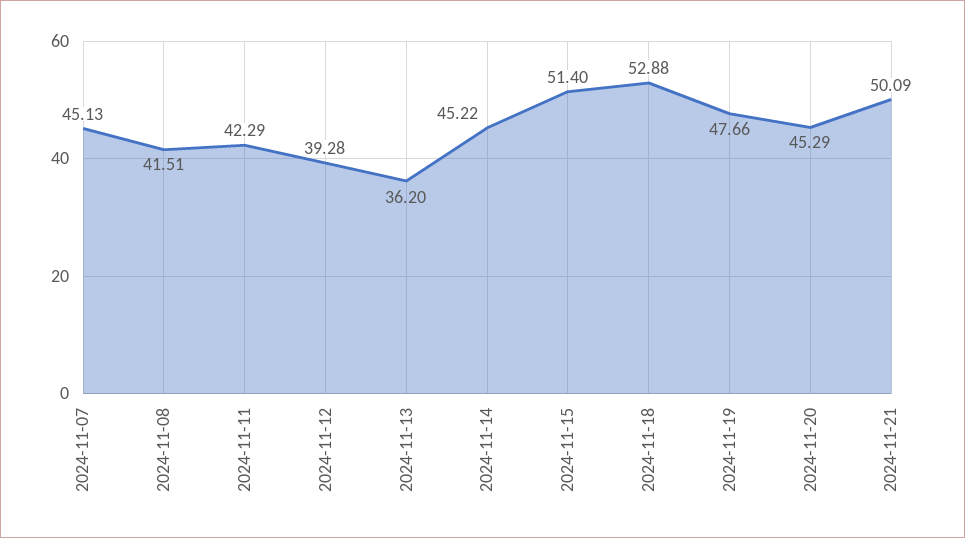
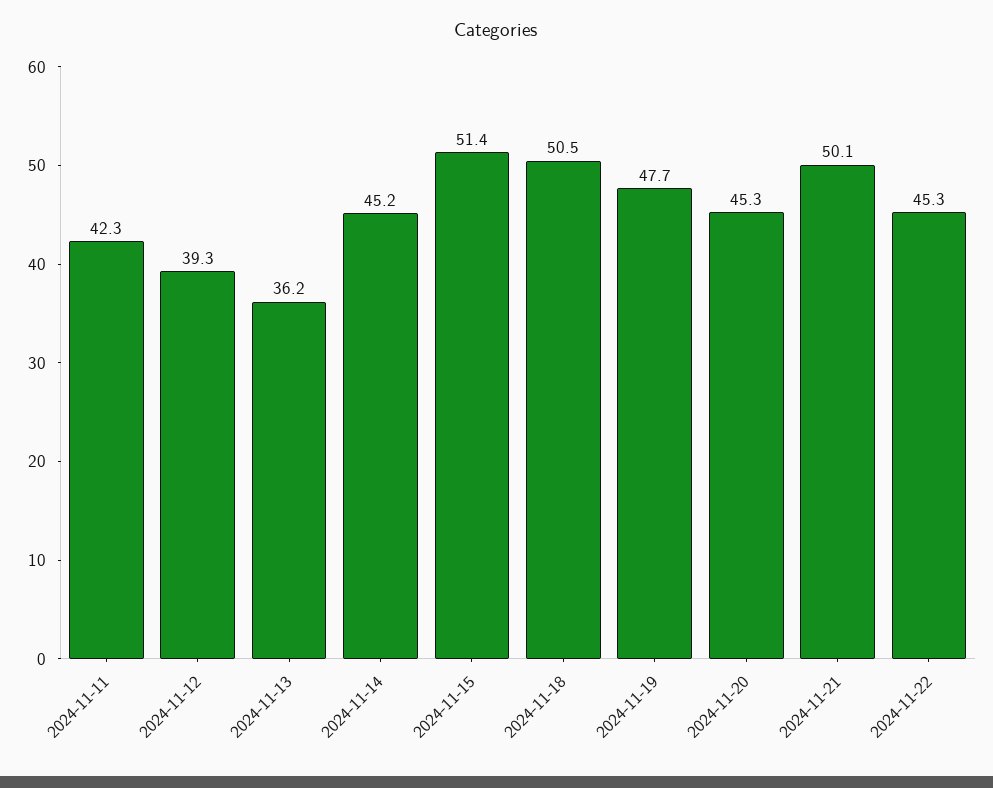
2024-11-07: 45.13 -> none
2024-11-08: 41.51 -> none
2024-11-18: 52.88 -> 50.5
2024-11-22: none -> 45.3

